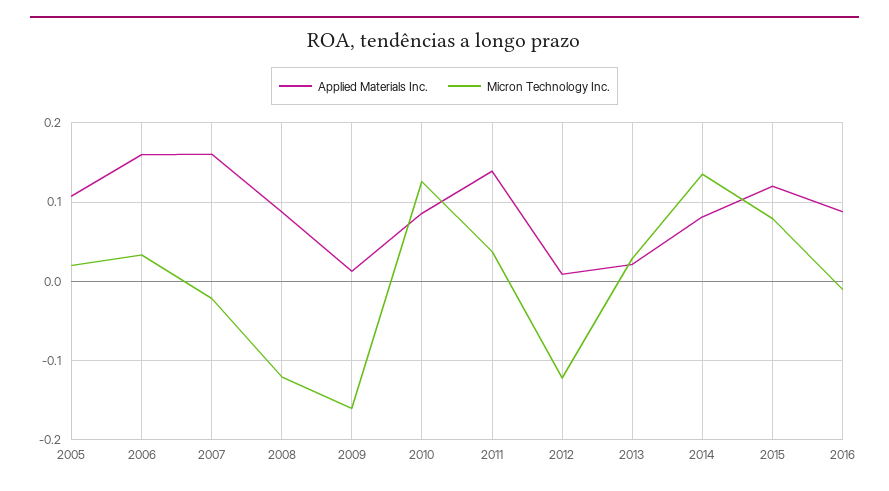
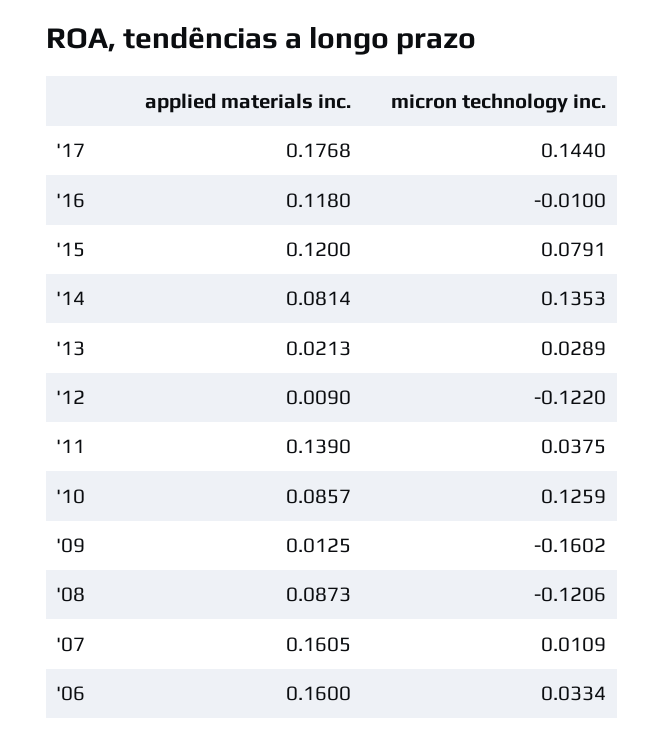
Applied Materials Inc., 2005: 0.11 -> none
Micron Technology Inc., 2005: 0.02 -> none
Micron Technology Inc., 2007: -0.02 -> 0.0109
Applied Materials Inc., 2016: 0.09 -> 0.118
Applied Materials Inc., '17: none -> 0.1768
Micron Technology Inc., '17: none -> 0.144

